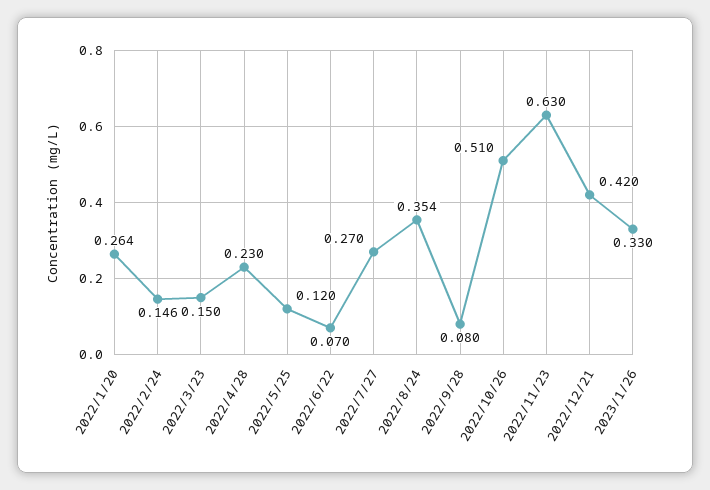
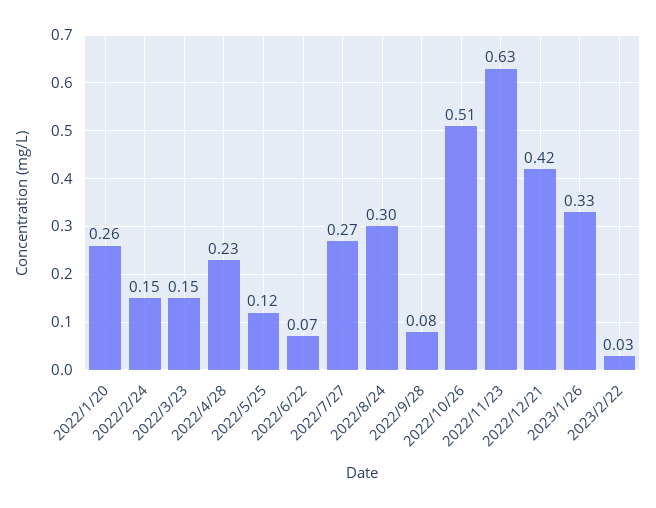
2022/8/24: 0.354 -> 0.3
2023/2/22: none -> 0.03

